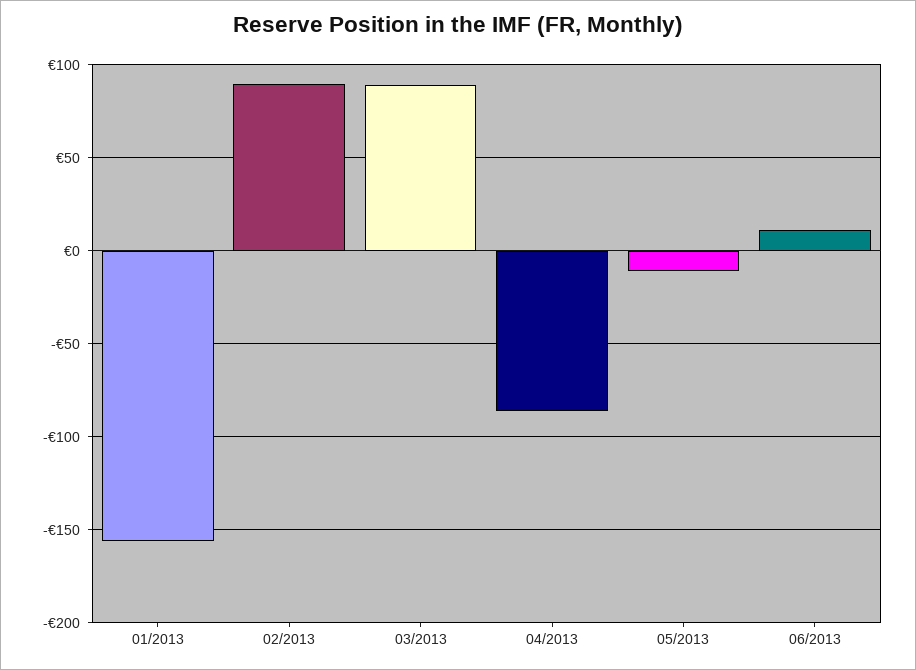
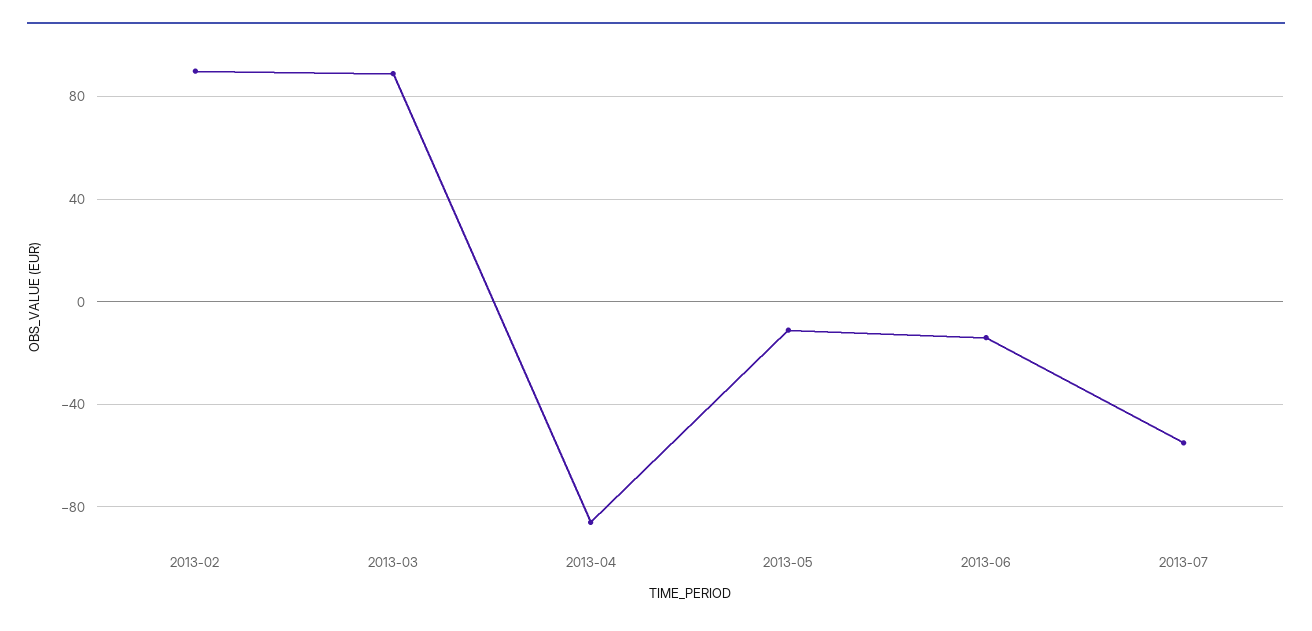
01/2013: -155 -> none
06/2013: 10 -> -15
2013-07: none -> -55

